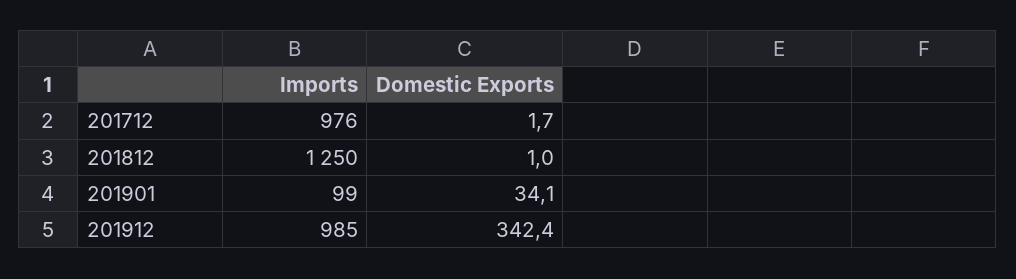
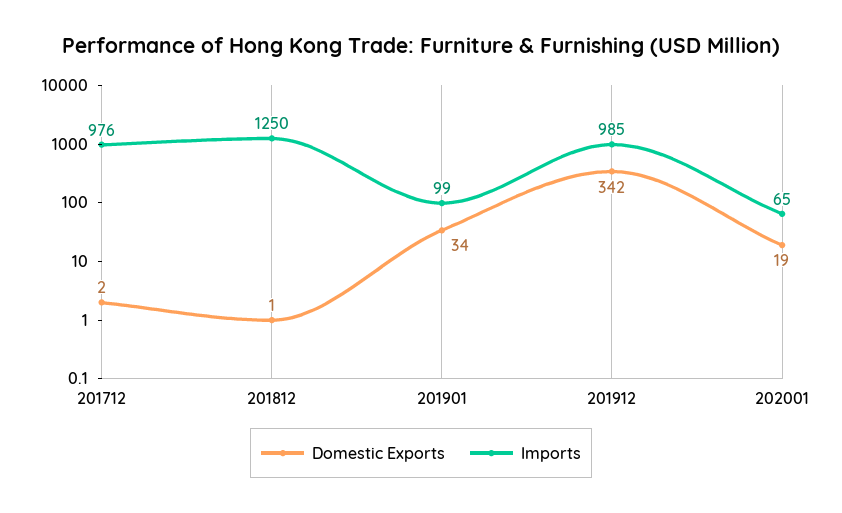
Domestic Exports, 202001: none -> 19
Imports, 202001: none -> 65

